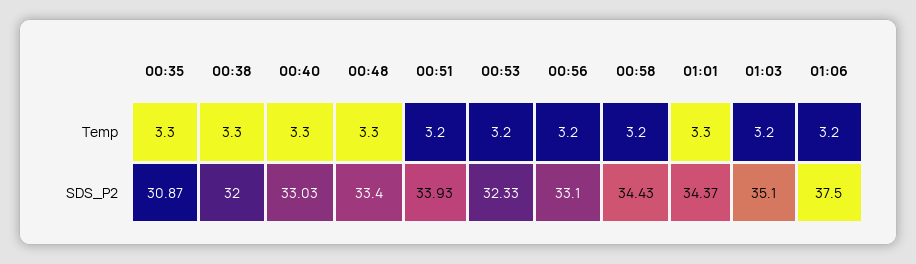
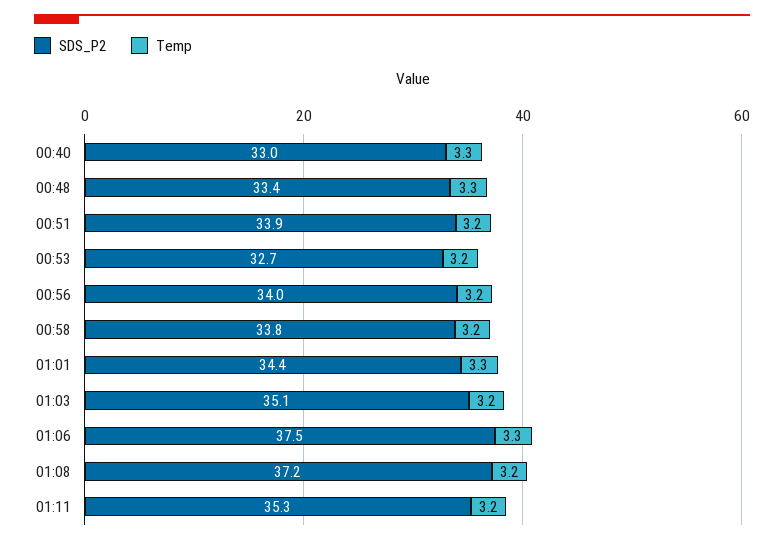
Temp, 00:35: 3.3 -> none
Temp, 00:38: 3.3 -> none
Temp, 01:06: 3.2 -> 3.3
SDS_P2, 00:35: 30.87 -> none
SDS_P2, 00:38: 32 -> none
SDS_P2, 00:53: 32.33 -> 32.7
SDS_P2, 00:56: 33.1 -> 34
SDS_P2, 00:58: 34.43 -> 33.8
SDS_P2, 01:08: none -> 37.2
Temp, 01:08: none -> 3.2
SDS_P2, 01:11: none -> 35.3
Temp, 01:11: none -> 3.2

